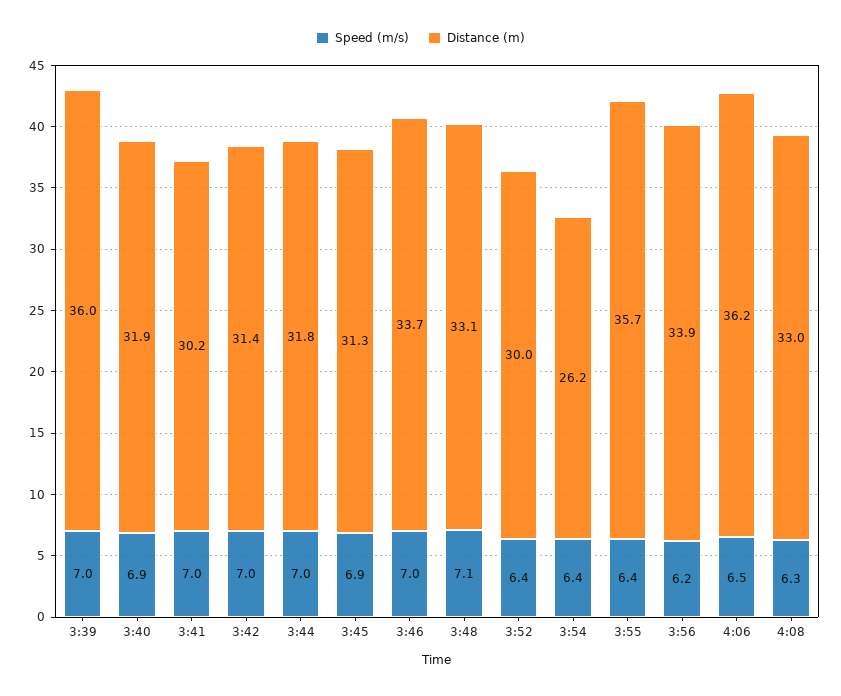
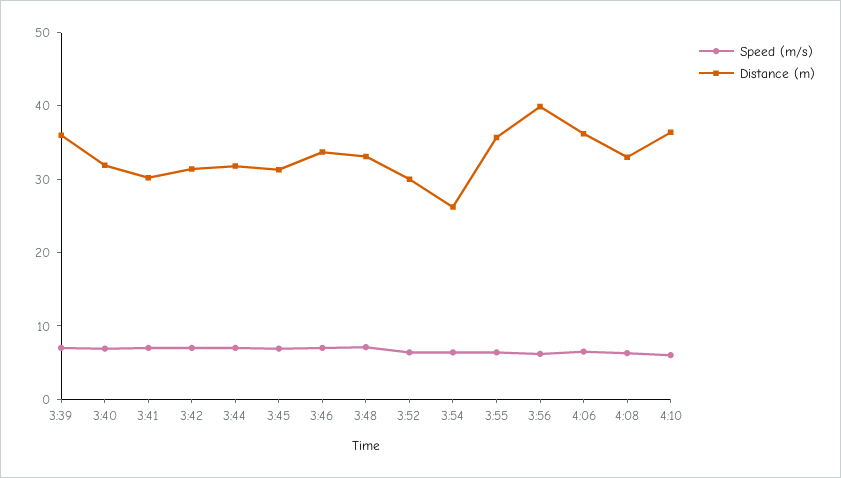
Distance (m), 3:56: 33.9 -> 40
Speed (m/s), 4:10: none -> 6
Distance (m), 4:10: none -> 36

